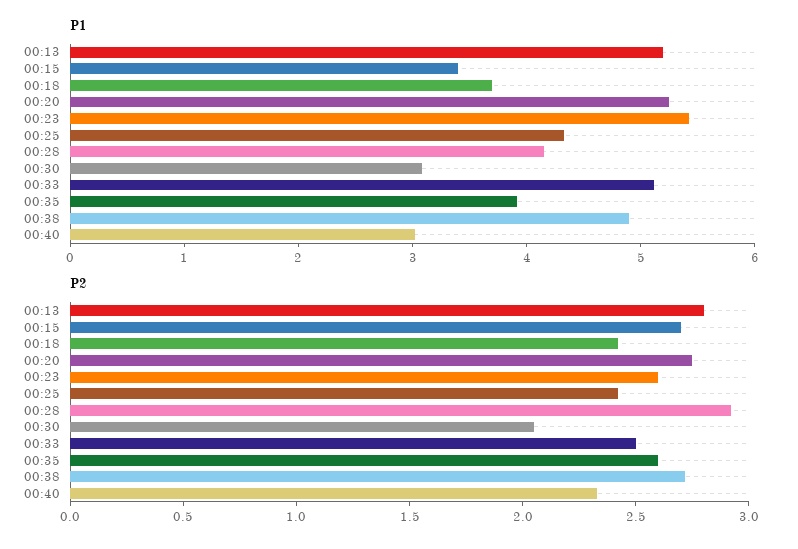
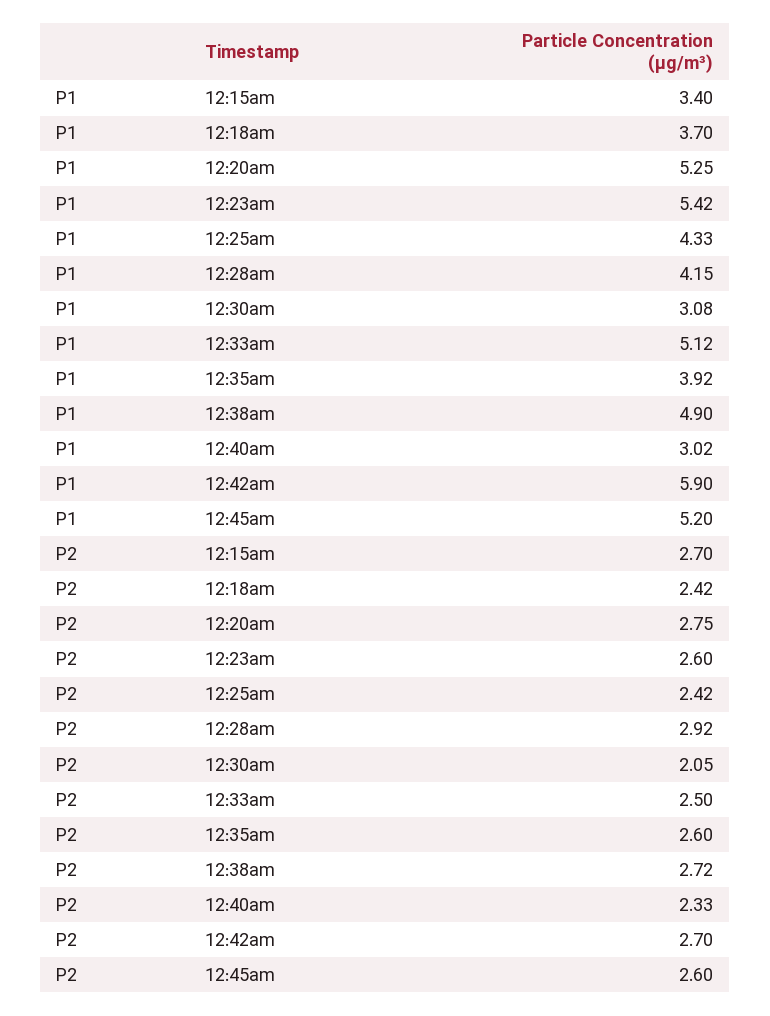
P1, 00:13: 5.2 -> none
P2, 00:13: 2.8 -> none
P1, 12:42am: none -> 5.9
P1, 12:45am: none -> 5.2
P2, 12:42am: none -> 2.7
P2, 12:45am: none -> 2.6

